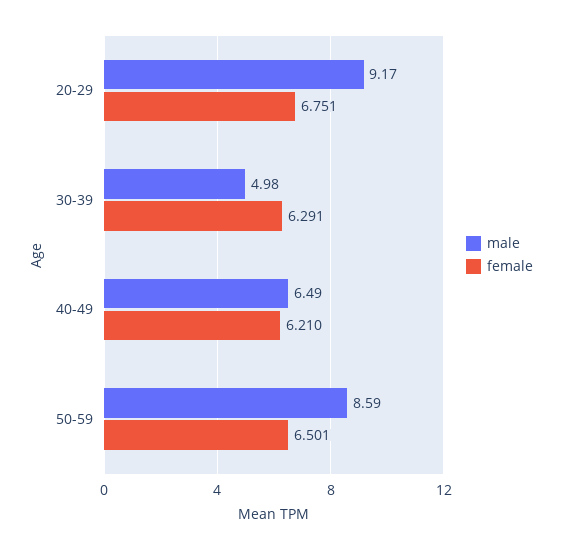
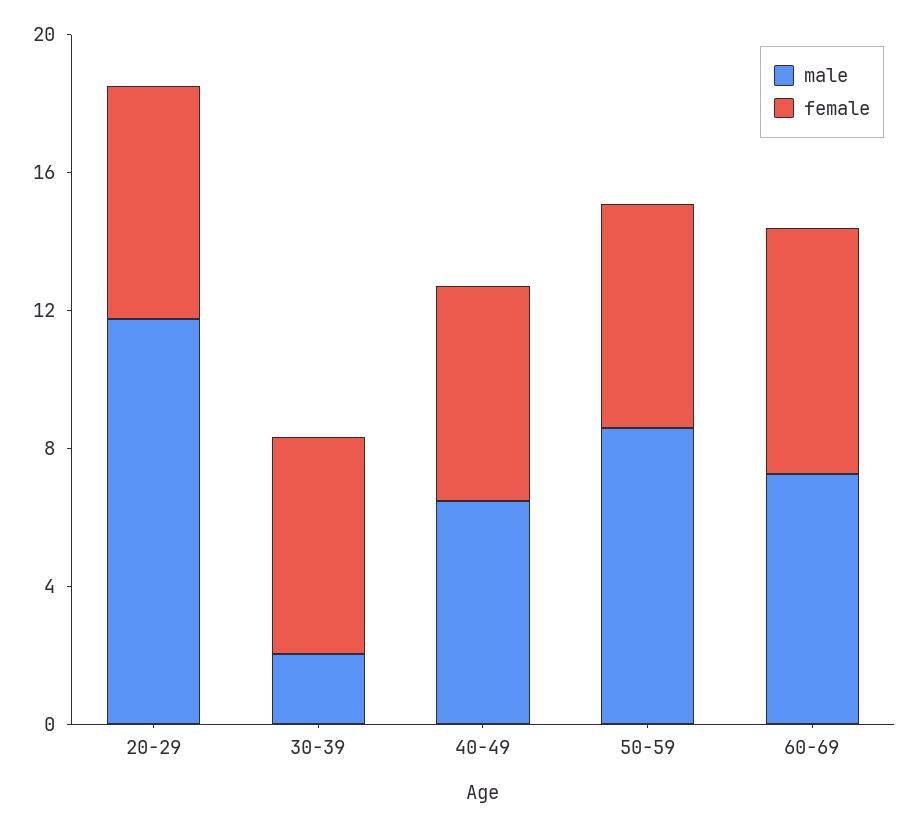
male, 20-29: 9.17 -> 12
male, 30-39: 4.98 -> 2
male, 60-69: none -> 7
female, 60-69: none -> 7

